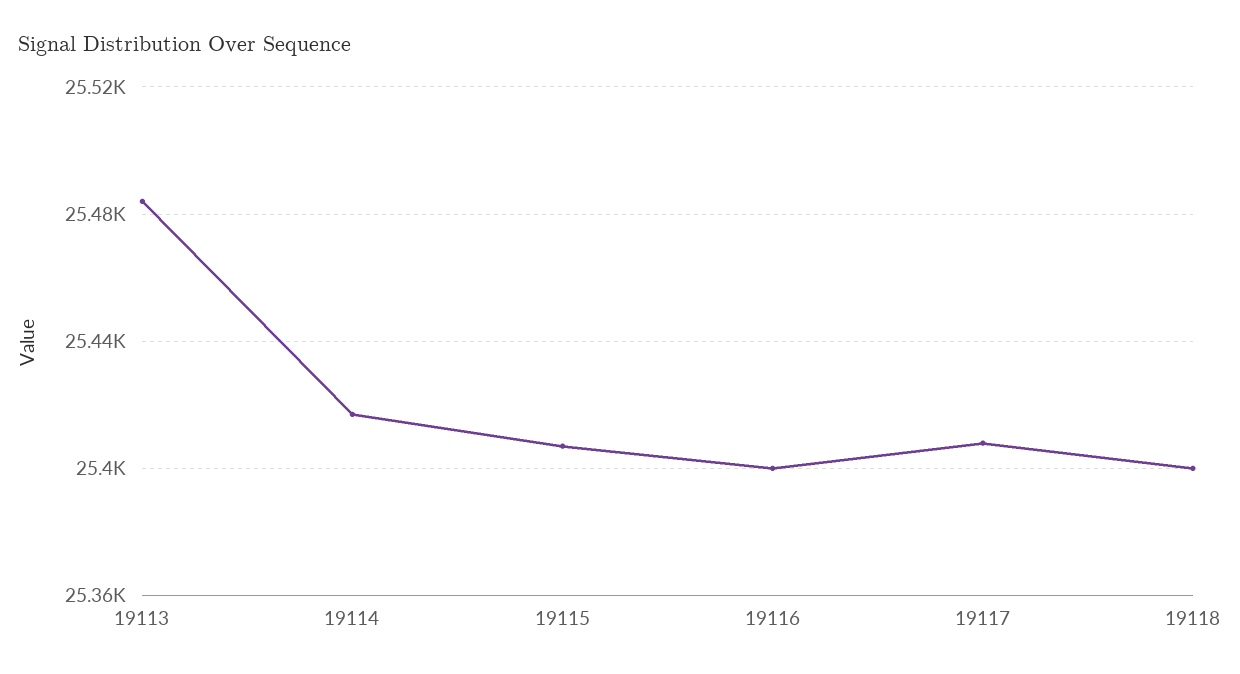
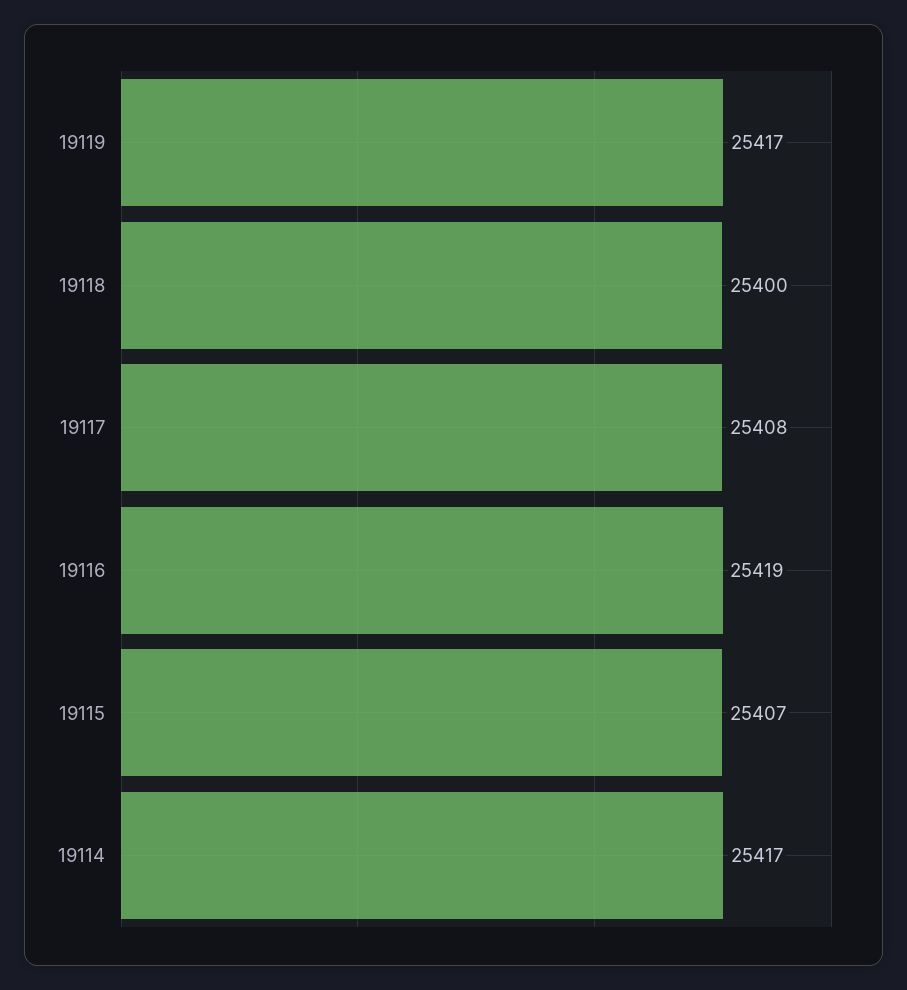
19113: 25485 -> none
19116: 25400 -> 25419
19119: none -> 25417

